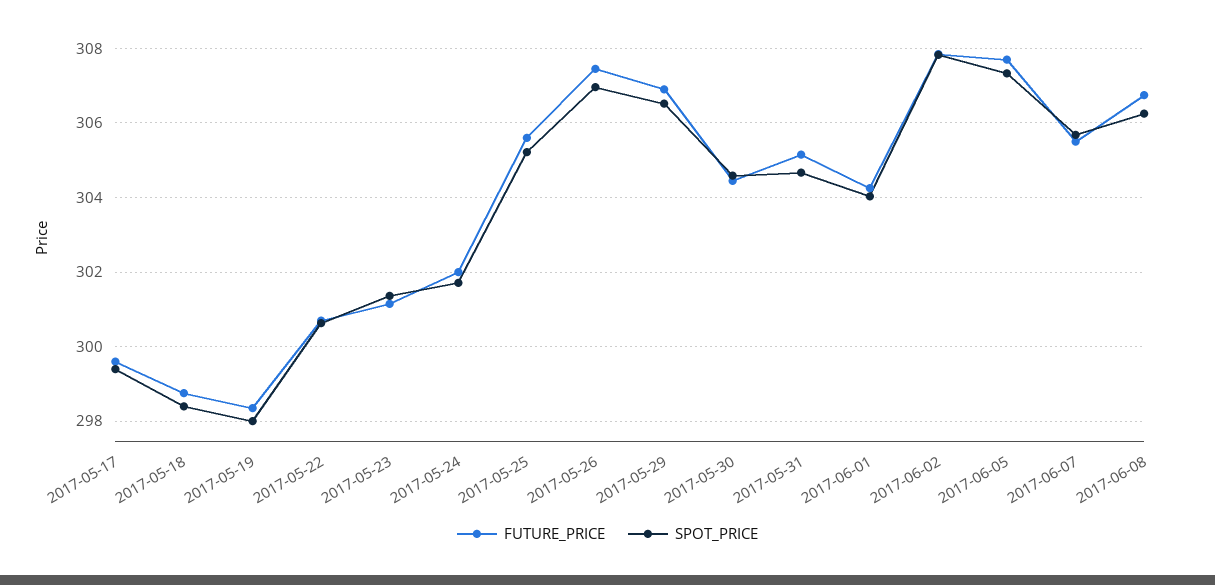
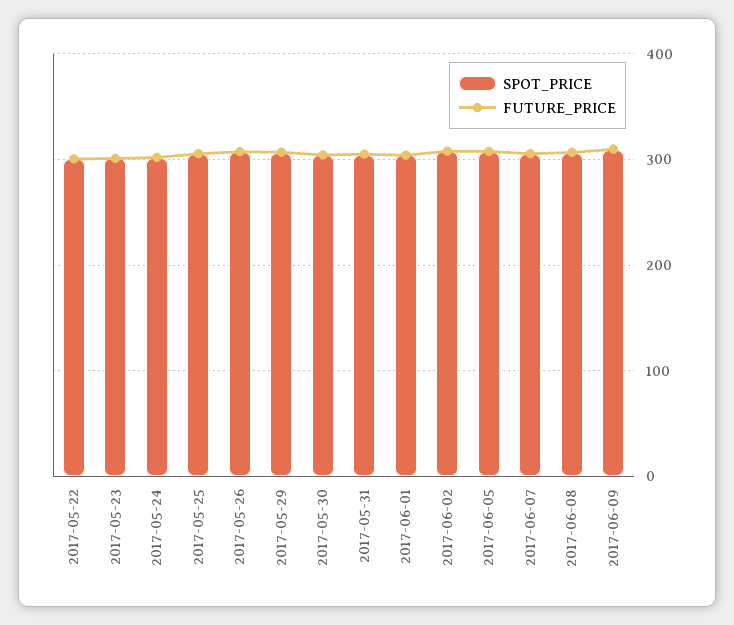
FUTURE_PRICE, 2017-05-17: 299.6 -> none
SPOT_PRICE, 2017-05-17: 299.4 -> none
FUTURE_PRICE, 2017-05-18: 298.8 -> none
SPOT_PRICE, 2017-05-18: 298.4 -> none
FUTURE_PRICE, 2017-05-19: 298.4 -> none
SPOT_PRICE, 2017-05-19: 298 -> none
SPOT_PRICE, 2017-06-09: none -> 310
FUTURE_PRICE, 2017-06-09: none -> 310

